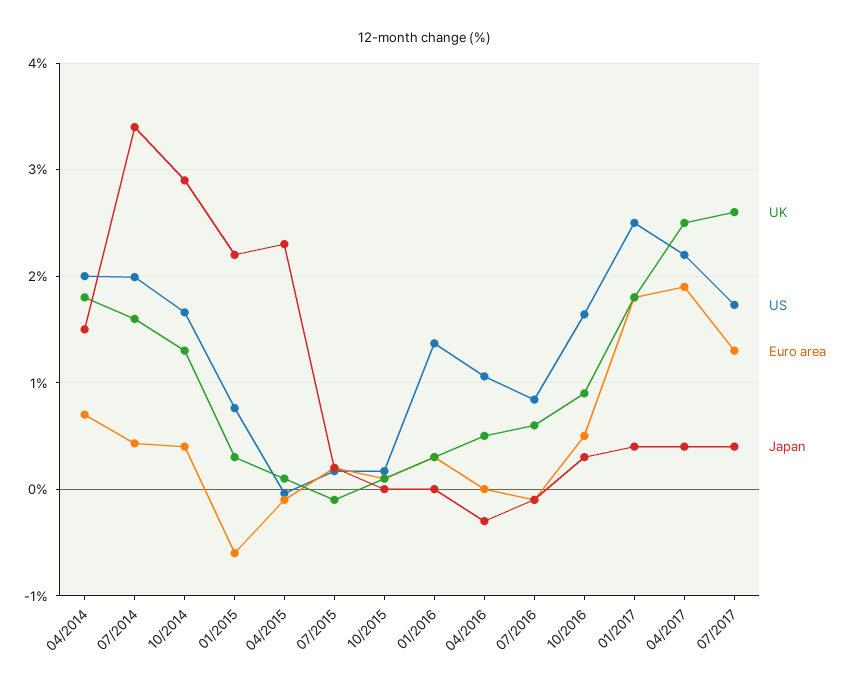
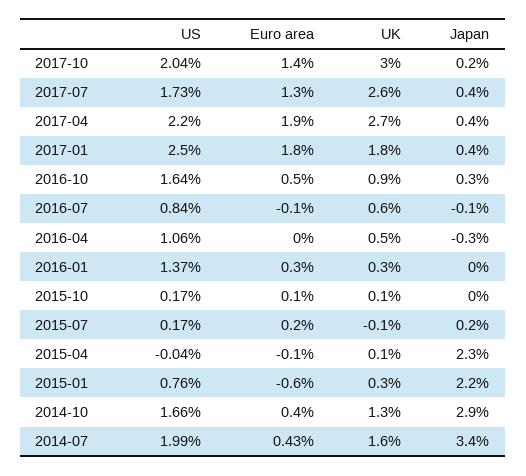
UK, 04/2014: 1.8 -> none
US, 04/2014: 2 -> none
Euro area, 04/2014: 0.7 -> none
Japan, 04/2014: 1.5 -> none
UK, 04/2017: 2.5 -> 2.7
US, 2017-10: none -> 2.04
Euro area, 2017-10: none -> 1.4
UK, 2017-10: none -> 3
Japan, 2017-10: none -> 0.2

